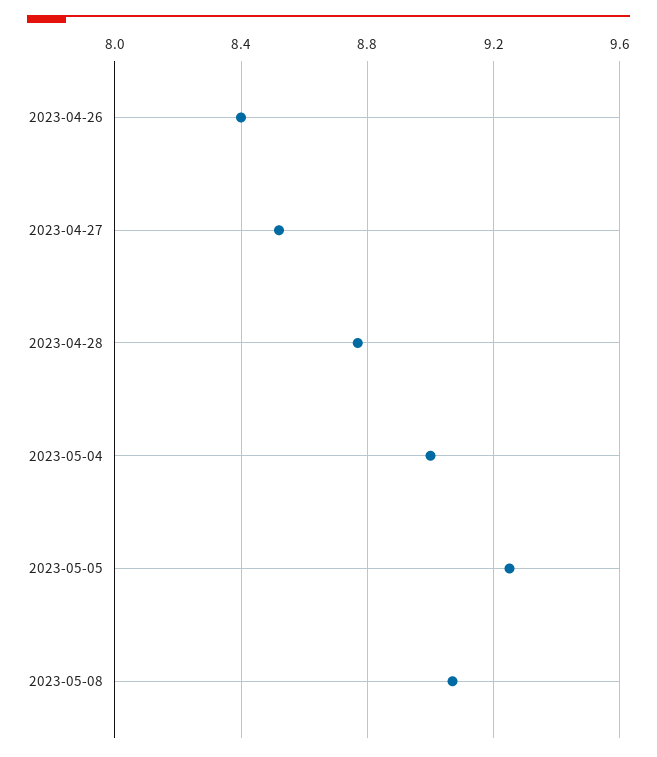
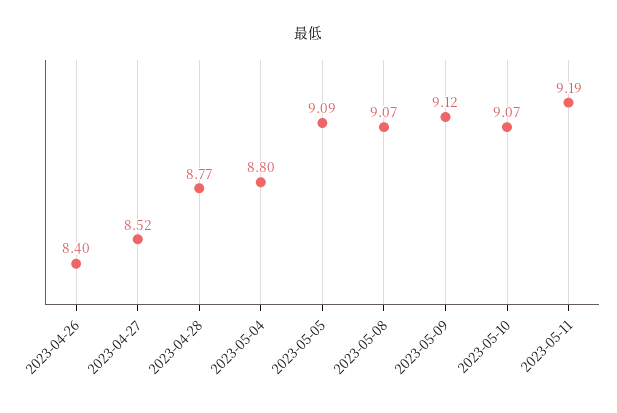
2023-05-04: 9 -> 8.8
2023-05-05: 9.25 -> 9.09
2023-05-09: none -> 9.12
2023-05-10: none -> 9.07
2023-05-11: none -> 9.19

